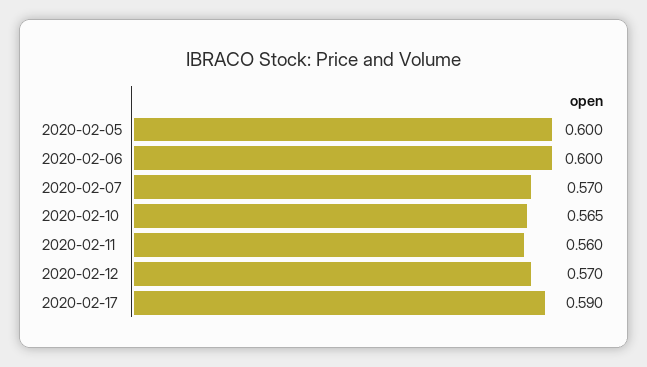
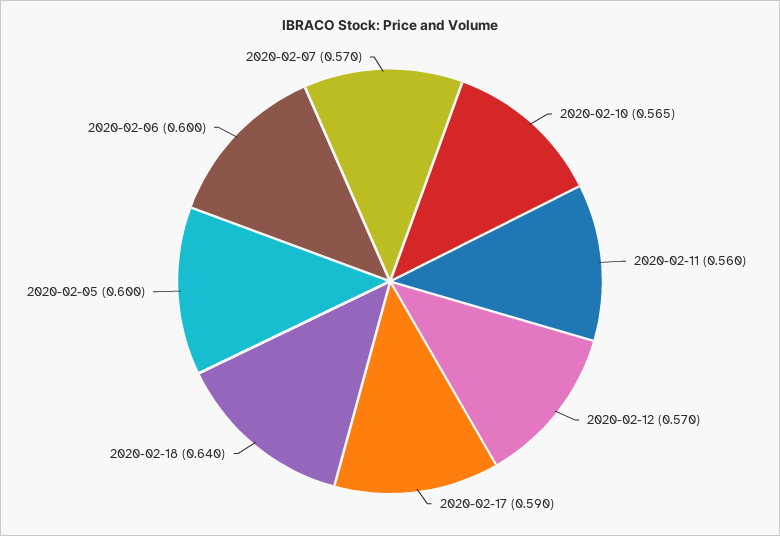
2020-02-18: none -> 0.64

